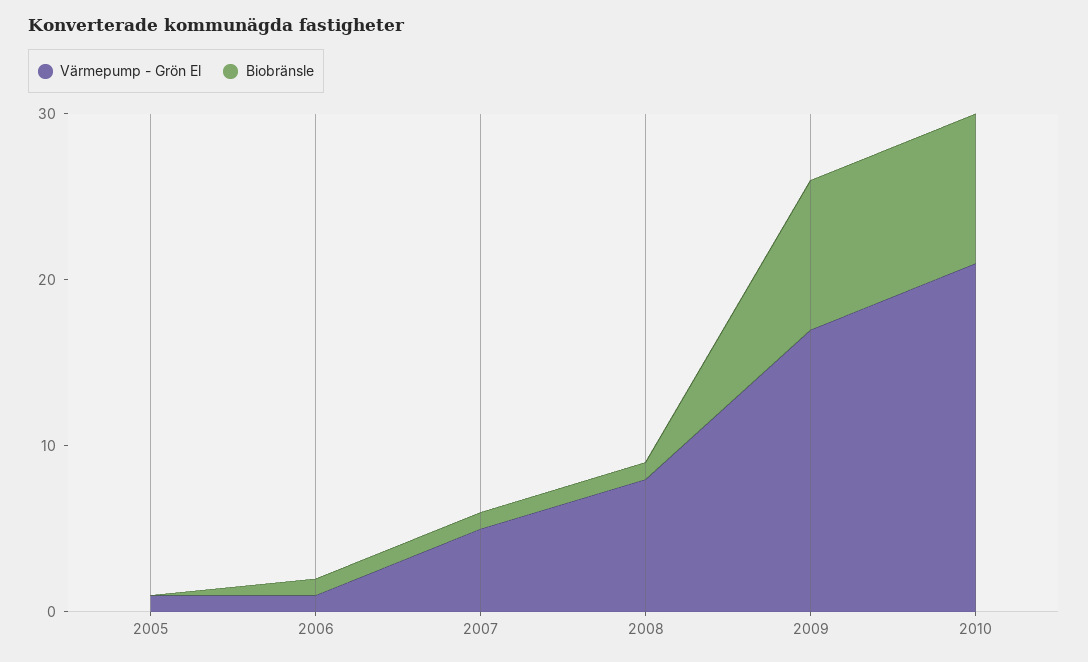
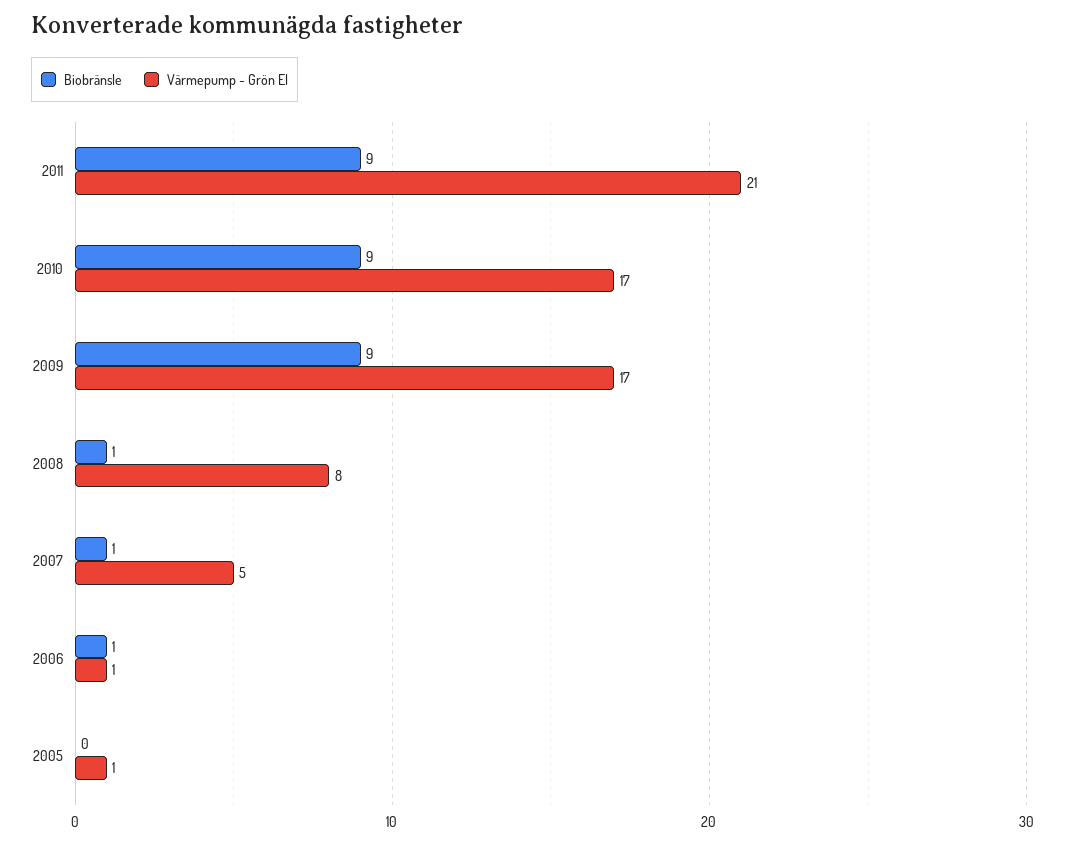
Värmepump - Grön El, 2010: 21 -> 17
Biobränsle, 2011: none -> 9
Värmepump - Grön El, 2011: none -> 21

